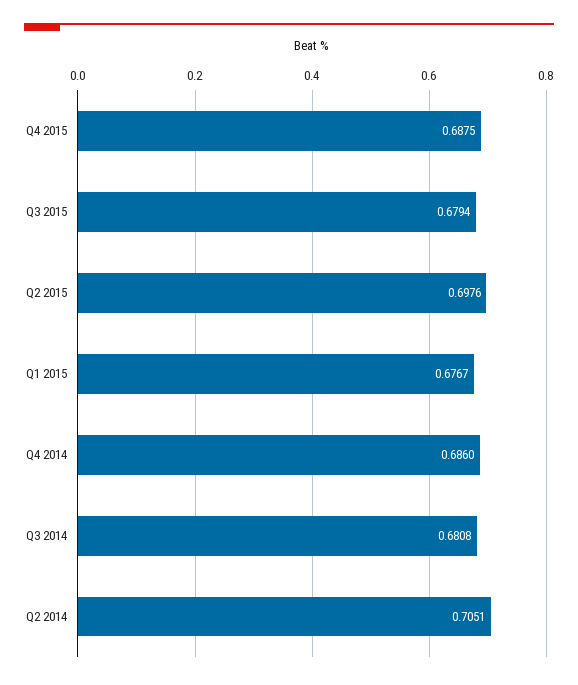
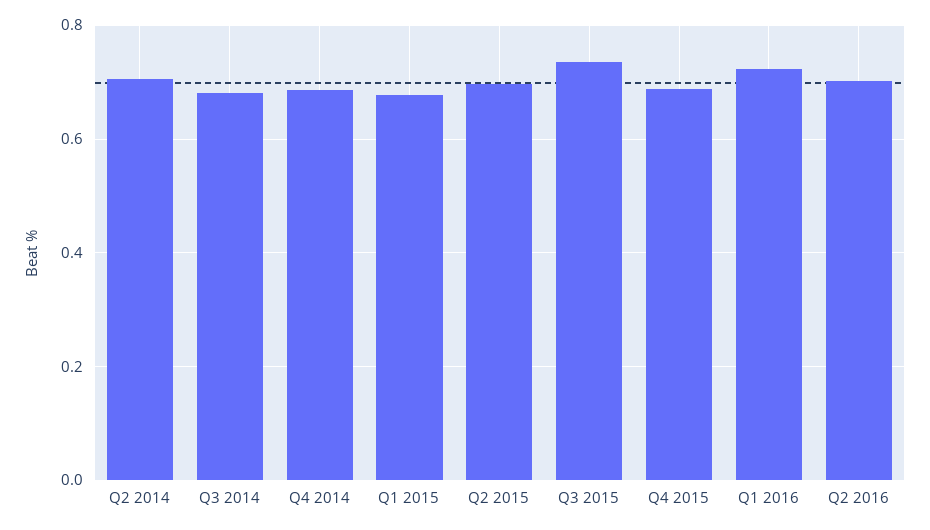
Q3 2015: 0.6794 -> 0.74
Q1 2016: none -> 0.72
Q2 2016: none -> 0.7

